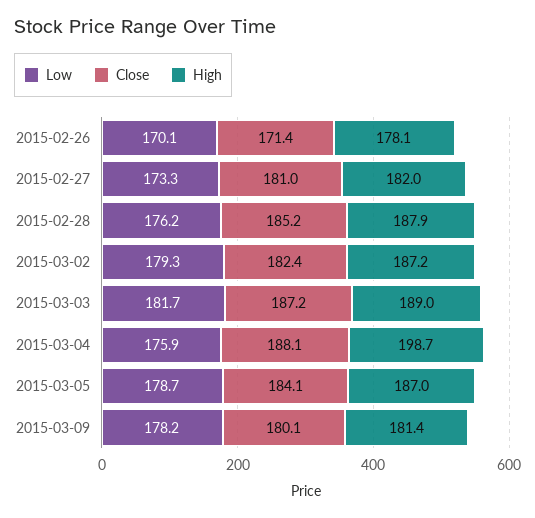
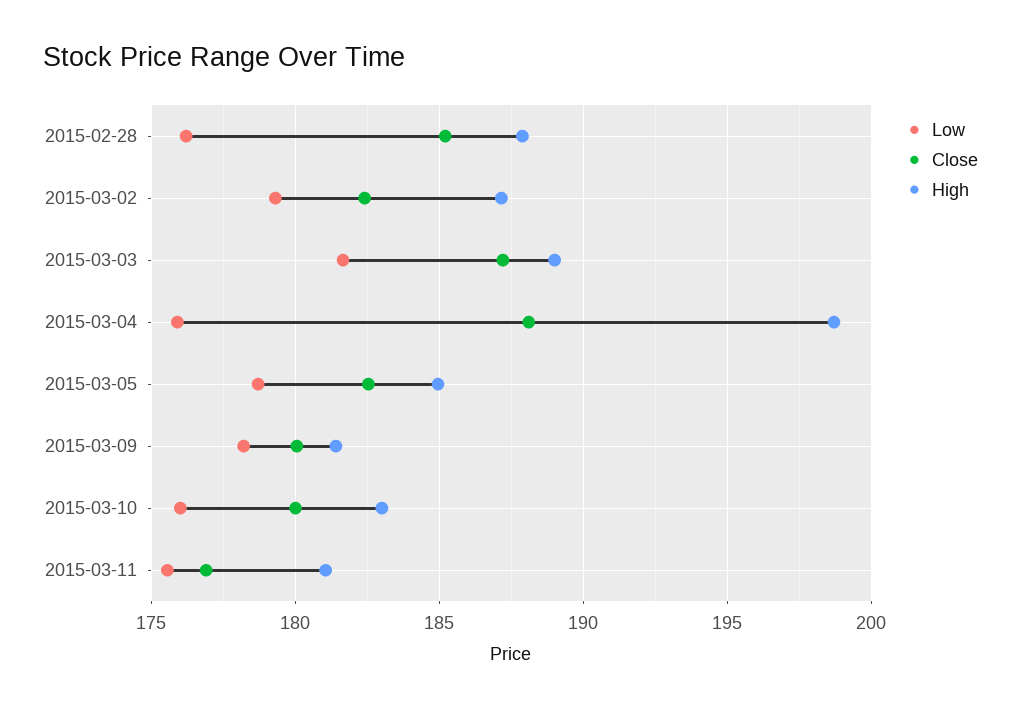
Low, 2015-02-26: 170.1 -> none
Close, 2015-02-26: 171.4 -> none
High, 2015-02-26: 178.1 -> none
Low, 2015-02-27: 173.3 -> none
Close, 2015-02-27: 181 -> none
High, 2015-02-27: 182 -> none
Close, 2015-03-05: 184.1 -> 182.5
High, 2015-03-05: 187 -> 185
Low, 2015-03-10: none -> 176
Close, 2015-03-10: none -> 180
High, 2015-03-10: none -> 183
Low, 2015-03-11: none -> 175.5
Close, 2015-03-11: none -> 177
High, 2015-03-11: none -> 181

